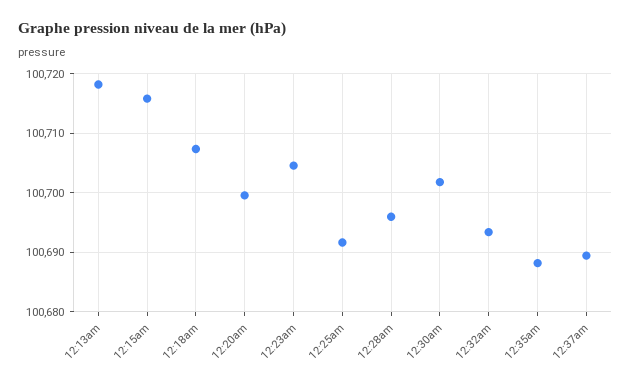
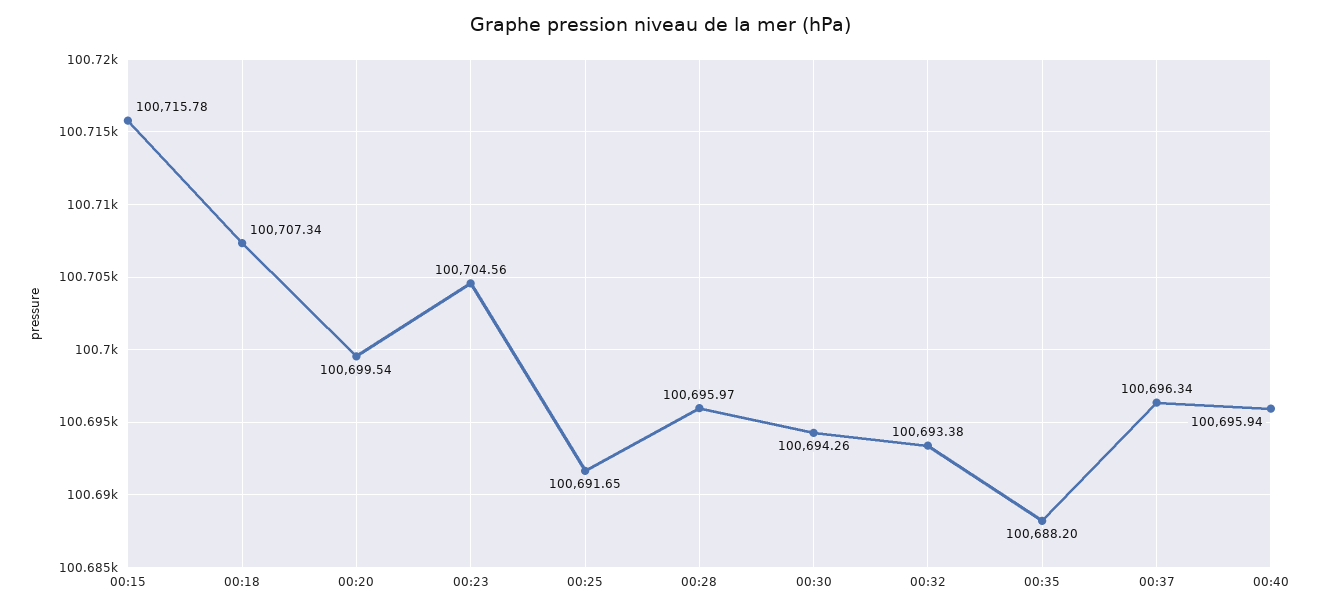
12:13am: 100718 -> none
12:30am: 100702 -> 100694.26
12:37am: 100690 -> 100696.34
00:40: none -> 100695.94

